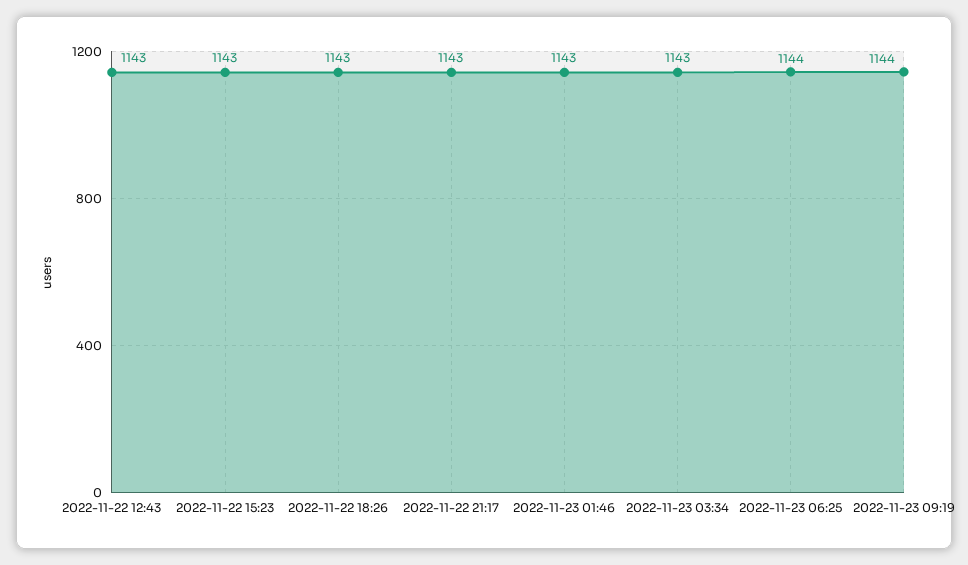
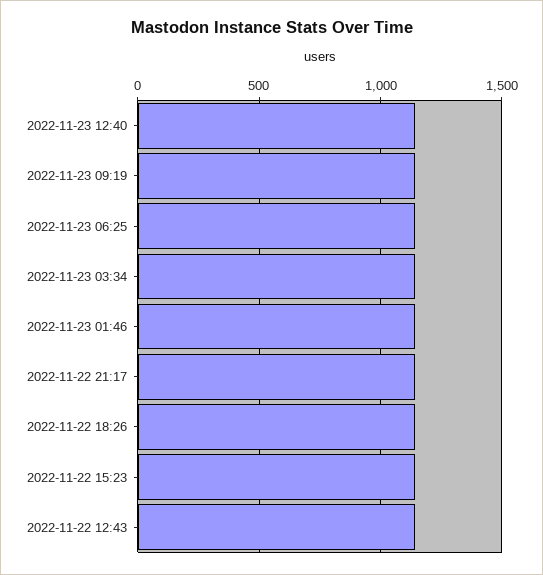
2022-11-23 12:40: none -> 1150

